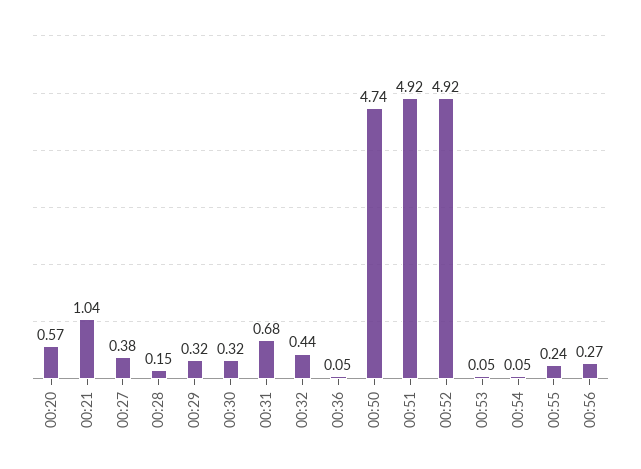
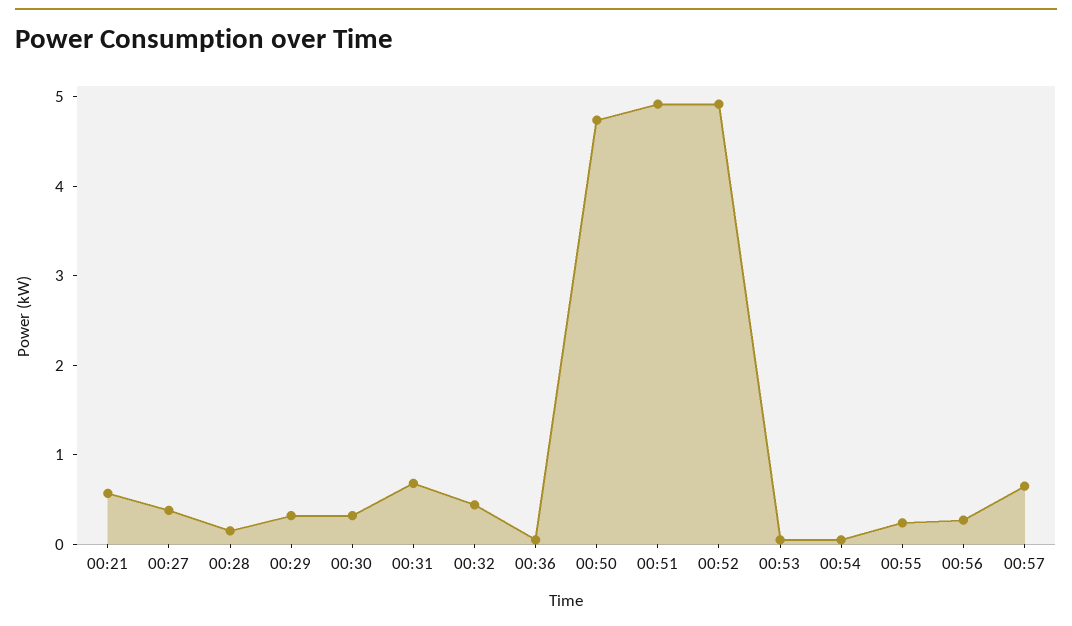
00:20: 0.57 -> none
00:21: 1.04 -> 0.6
00:57: none -> 0.6

